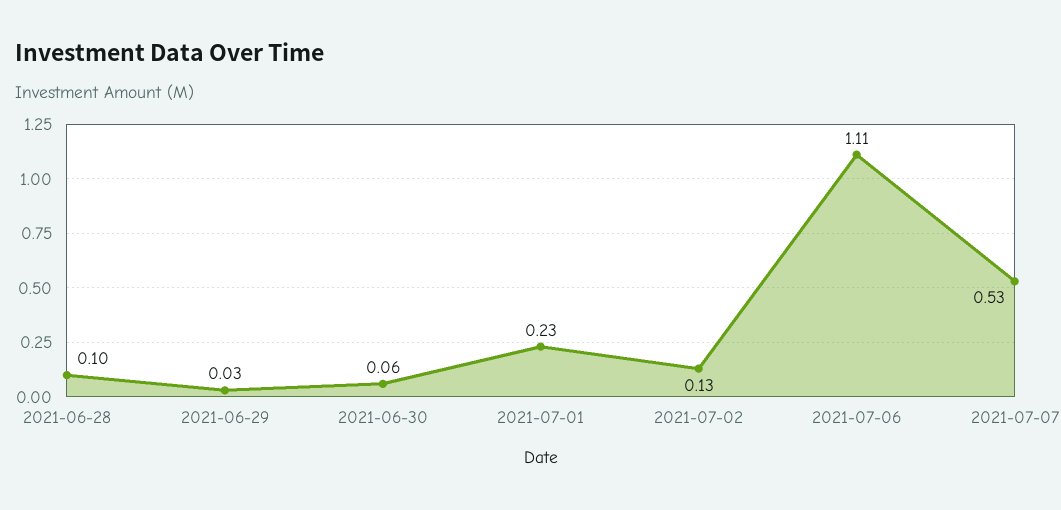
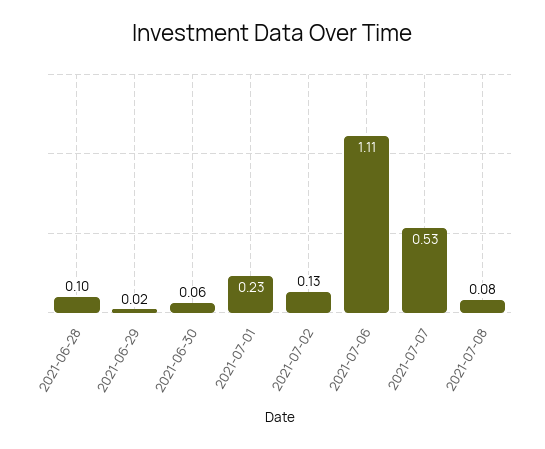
2021-06-29: 0.03 -> 0.02
2021-07-08: none -> 0.08

